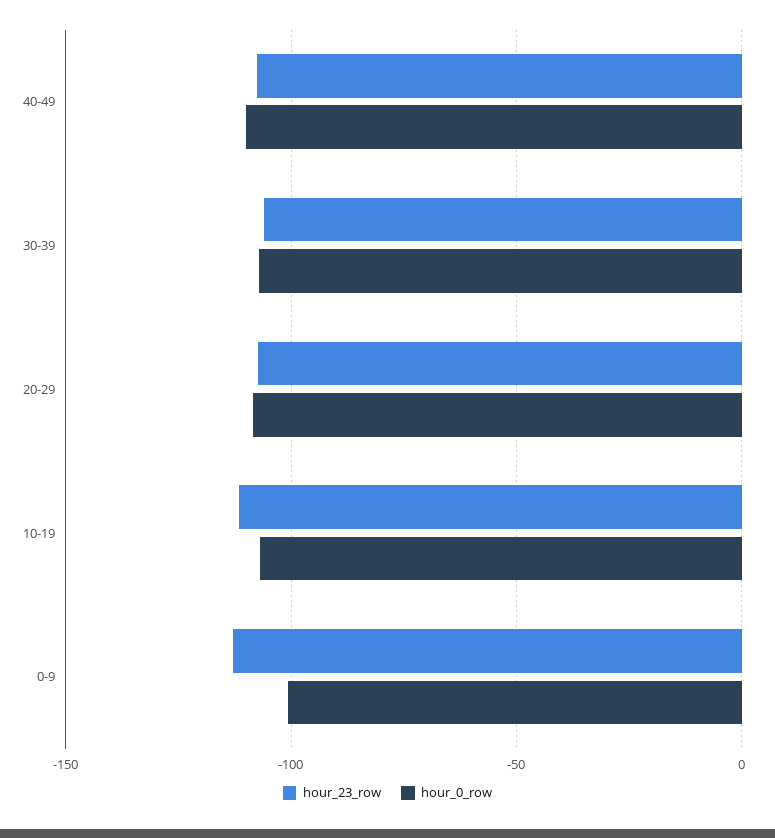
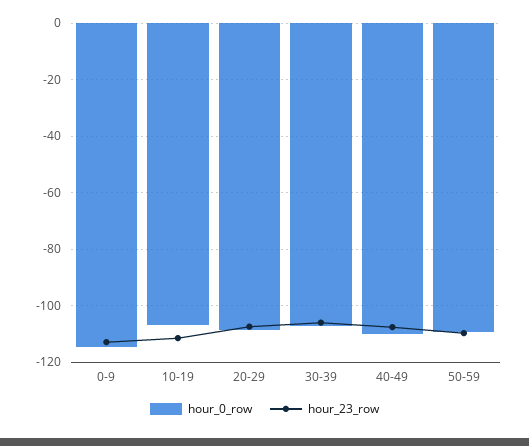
hour_0_row, 0-9: -100 -> -115
hour_0_row, 50-59: none -> -110
hour_23_row, 50-59: none -> -110

